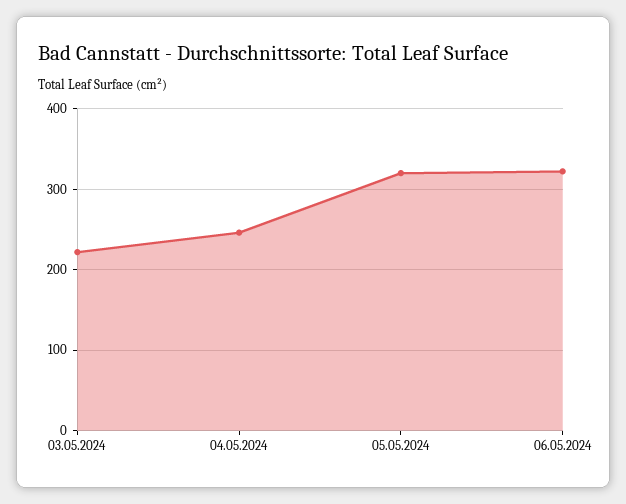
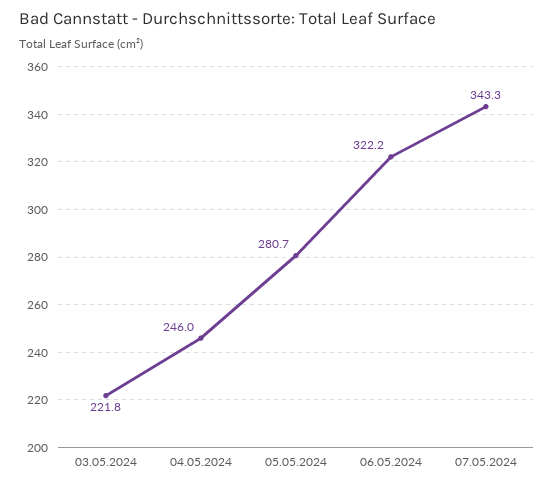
05.05.2024: 320 -> 280.7
07.05.2024: none -> 343.3

